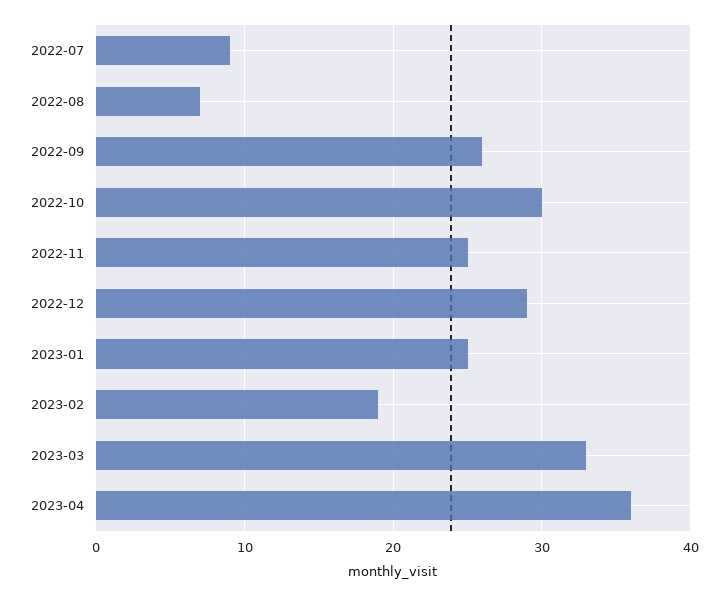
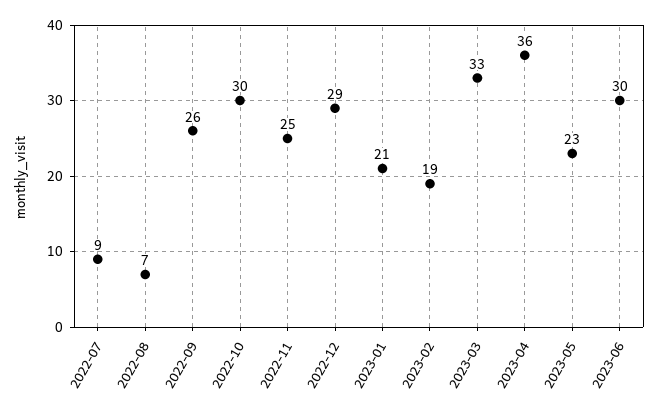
2023-01: 25 -> 21
2023-05: none -> 23
2023-06: none -> 30

